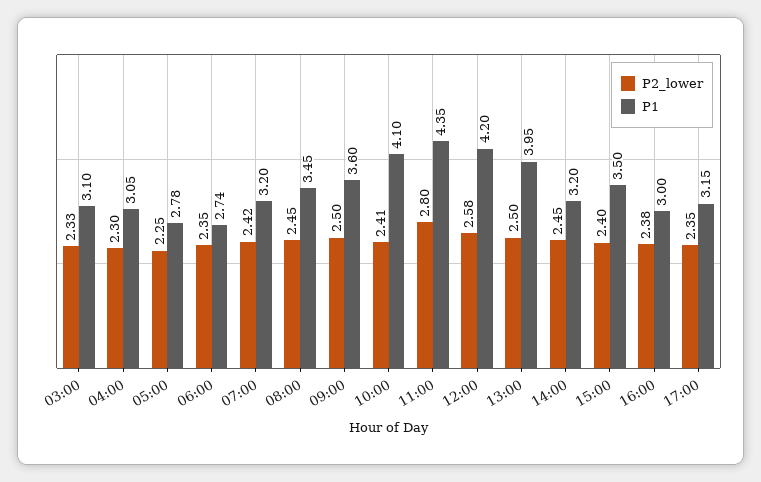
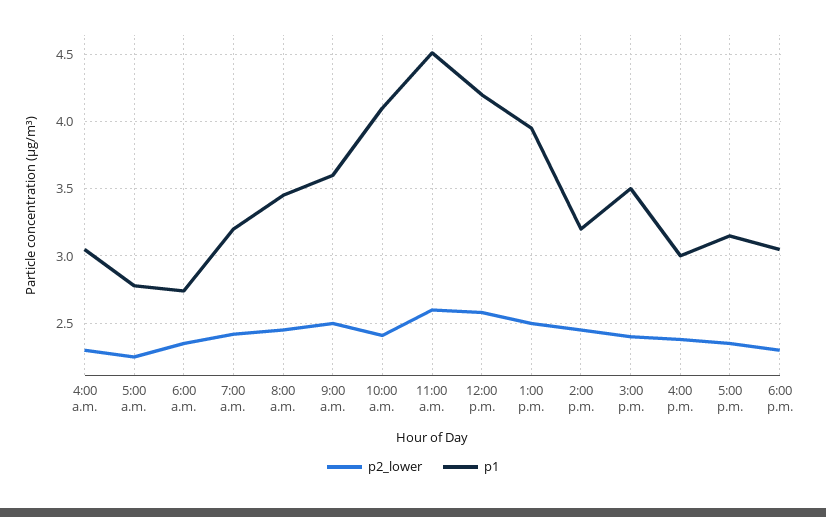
P2_lower, 03:00: 2.33 -> none
P1, 03:00: 3.1 -> none
P2_lower, 11:00: 2.8 -> 2.6
P1, 11:00: 4.35 -> 4.5
P2_lower, 6:00 p.m.: none -> 2.3
P1, 6:00 p.m.: none -> 3.05

